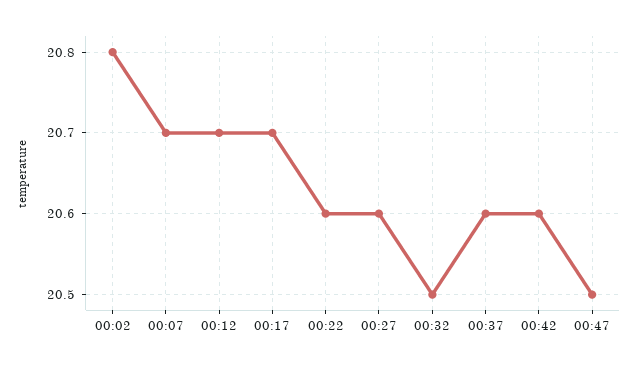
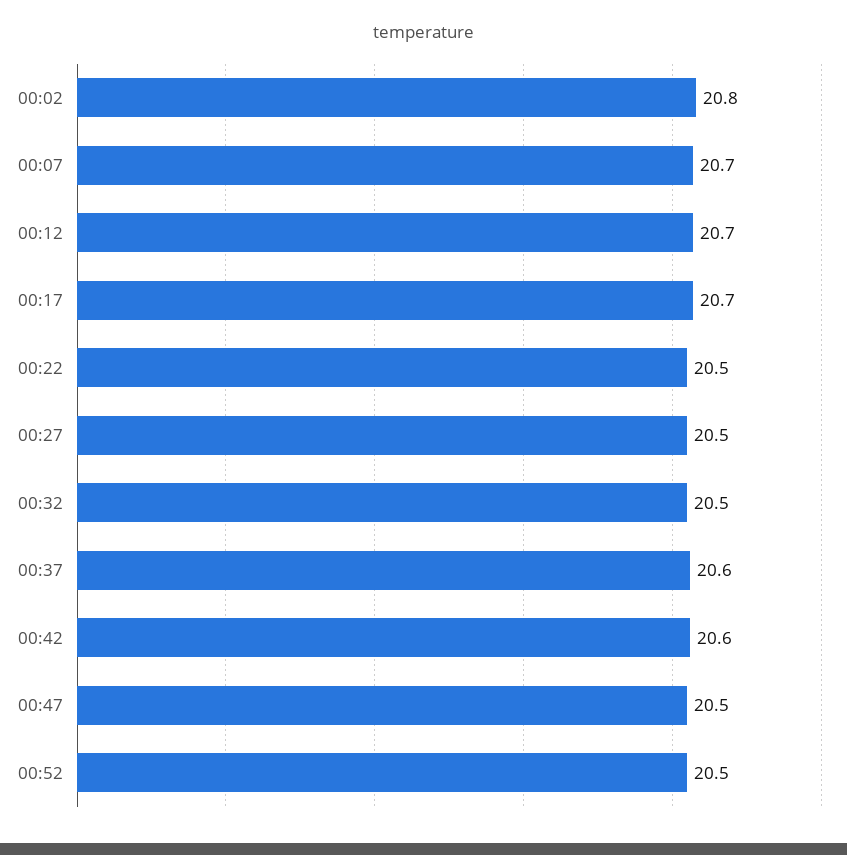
00:22: 20.6 -> 20.5
00:27: 20.6 -> 20.5
00:52: none -> 20.5

